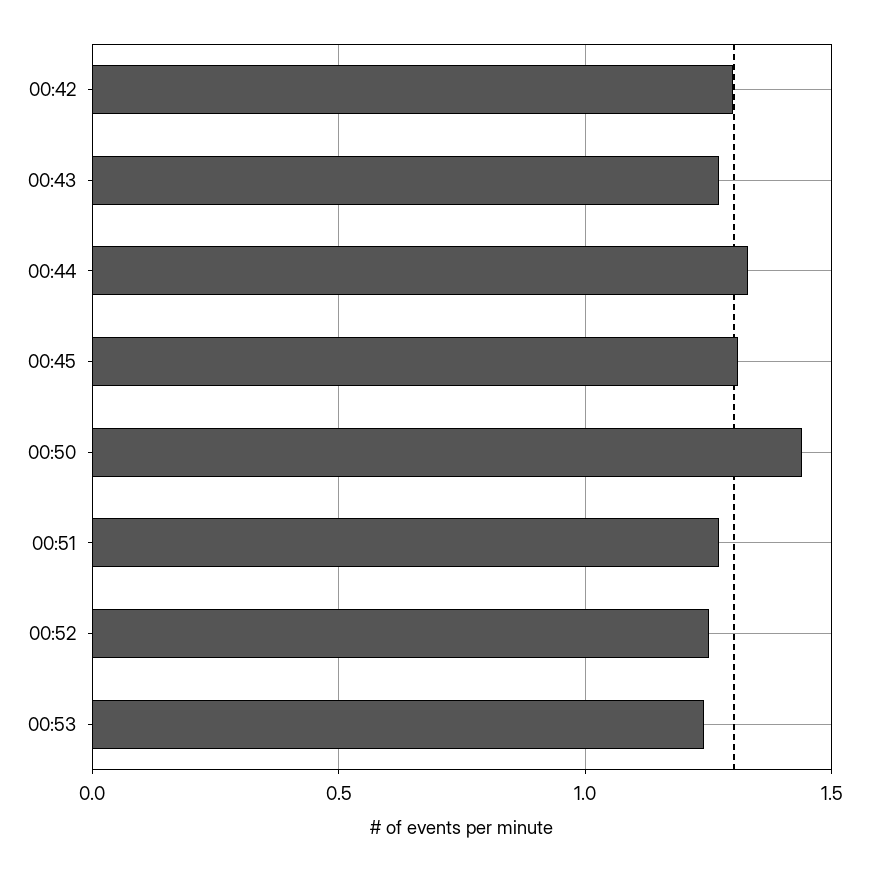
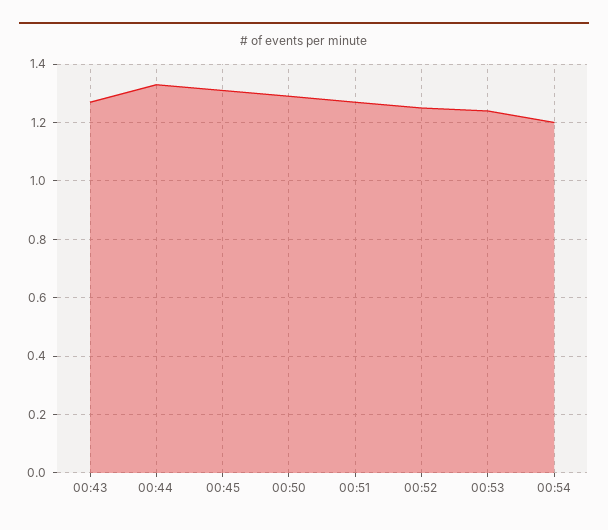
00:42: 1.3 -> none
00:50: 1.45 -> 1.3
00:54: none -> 1.2

